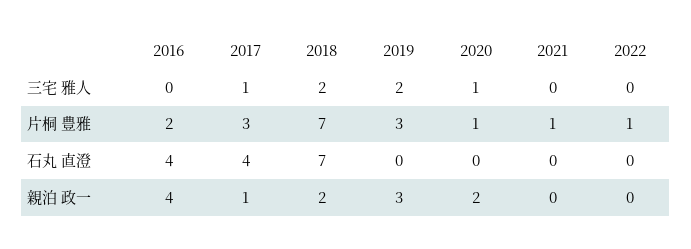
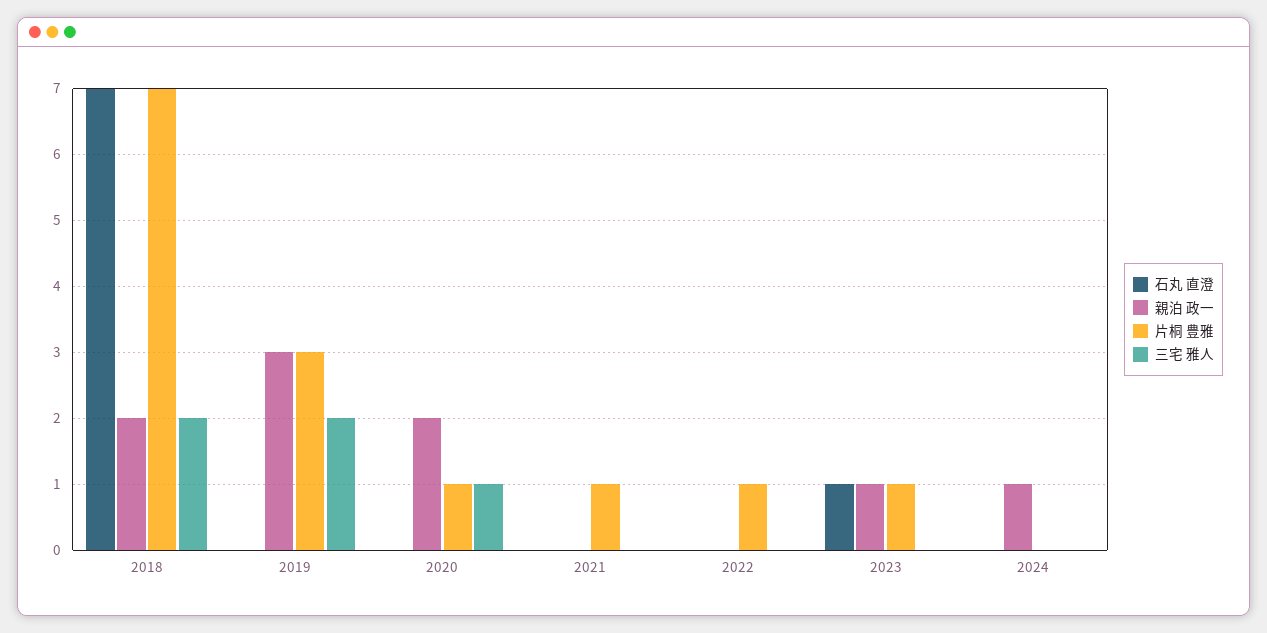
三宅 雅人, 2016: 0 -> none
三宅 雅人, 2017: 1 -> none
片桐 豊雅, 2016: 2 -> none
片桐 豊雅, 2017: 3 -> none
石丸 直澄, 2016: 4 -> none
石丸 直澄, 2017: 4 -> none
親泊 政一, 2016: 4 -> none
親泊 政一, 2017: 1 -> none
石丸 直澄, 2023: none -> 1
親泊 政一, 2023: none -> 1
片桐 豊雅, 2023: none -> 1
三宅 雅人, 2023: none -> 0
石丸 直澄, 2024: none -> 0
親泊 政一, 2024: none -> 1
片桐 豊雅, 2024: none -> 0
三宅 雅人, 2024: none -> 0

